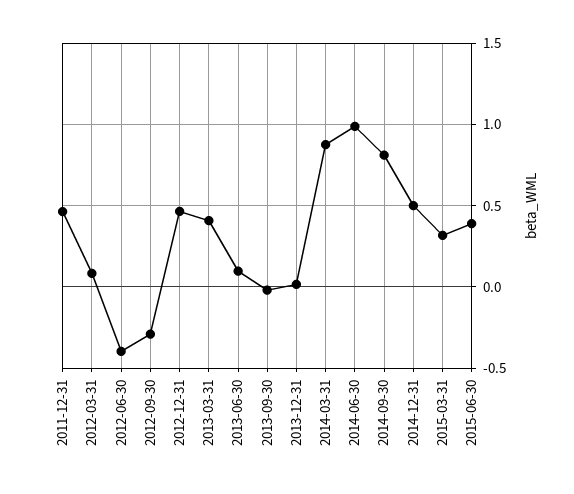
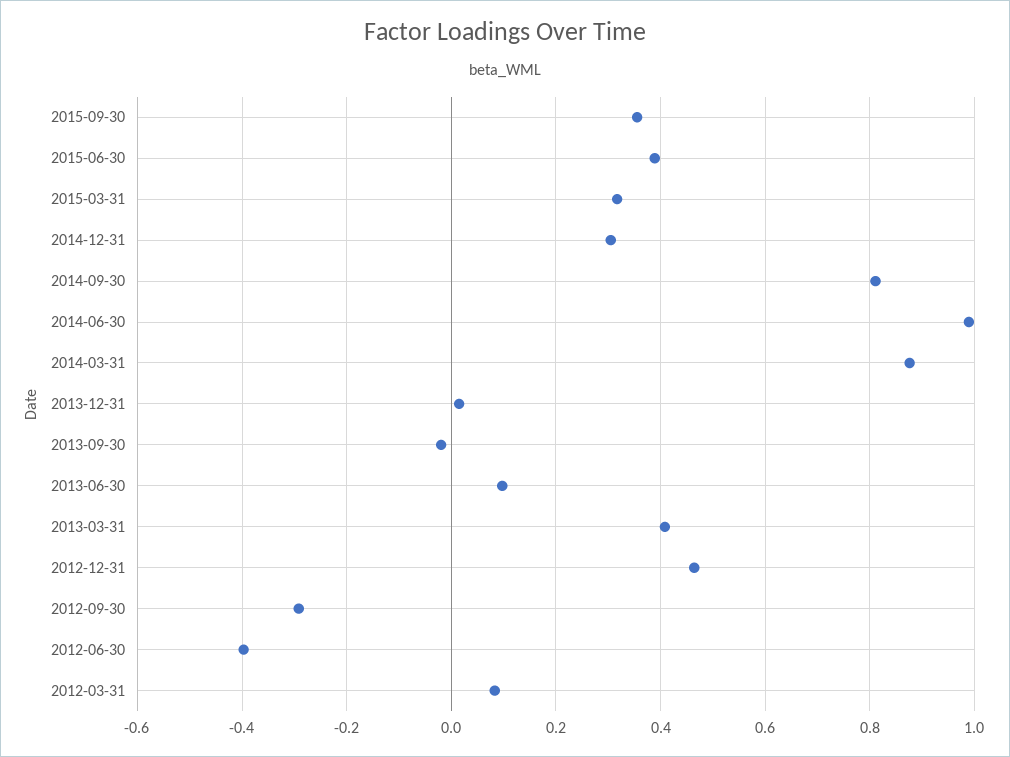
2011-12-31: 0.45 -> none
2014-12-31: 0.5 -> 0.3
2015-09-30: none -> 0.36

